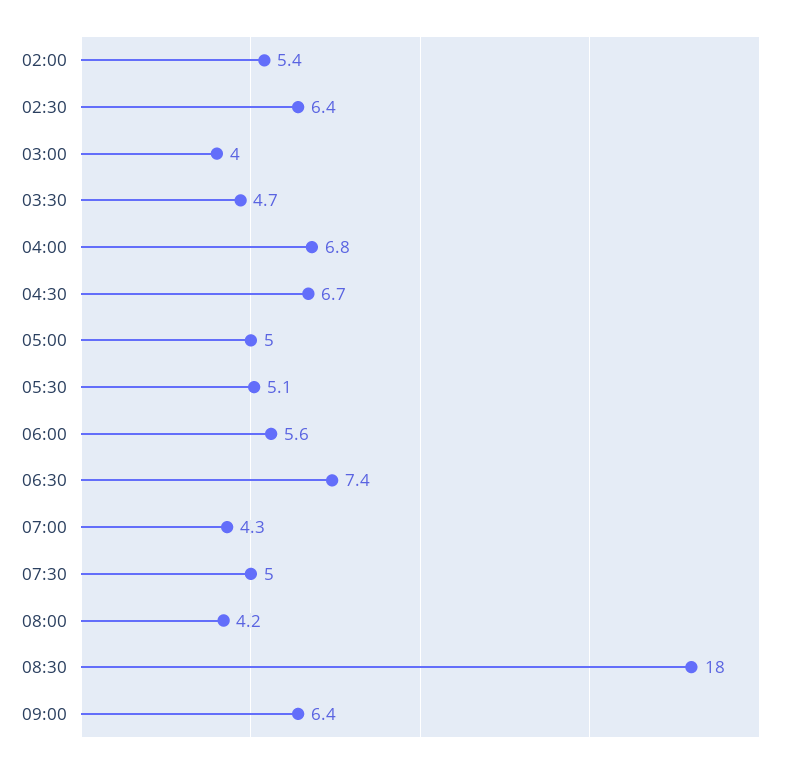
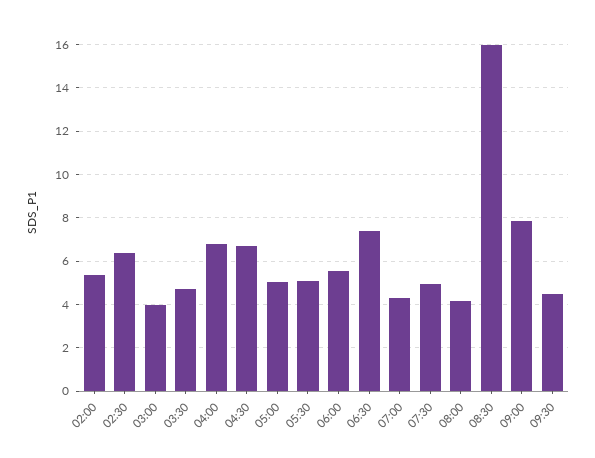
08:30: 18 -> 16
09:00: 6.4 -> 8
09:30: none -> 4.5

